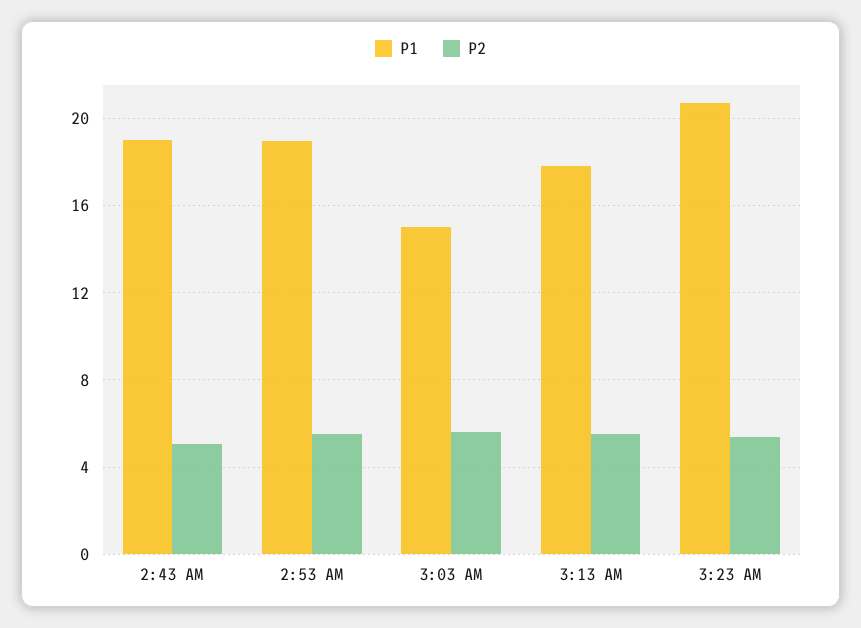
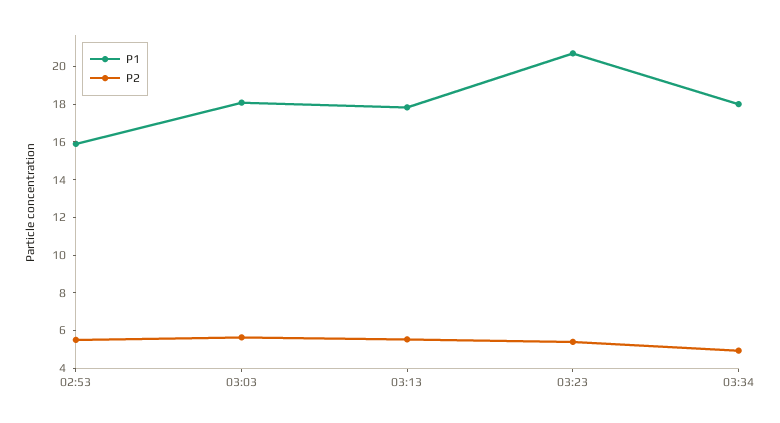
P1, 2:43 AM: 19 -> none
P2, 2:43 AM: 5 -> none
P1, 2:53 AM: 19 -> 16
P1, 3:03 AM: 15 -> 18
P1, 03:34: none -> 18
P2, 03:34: none -> 5

